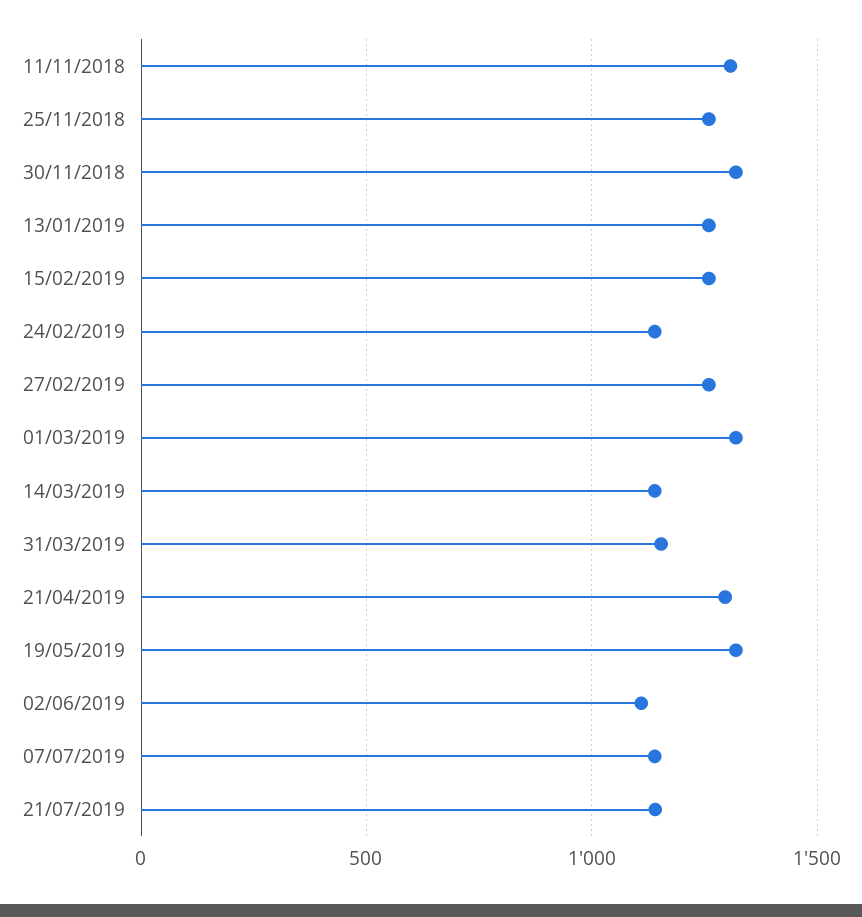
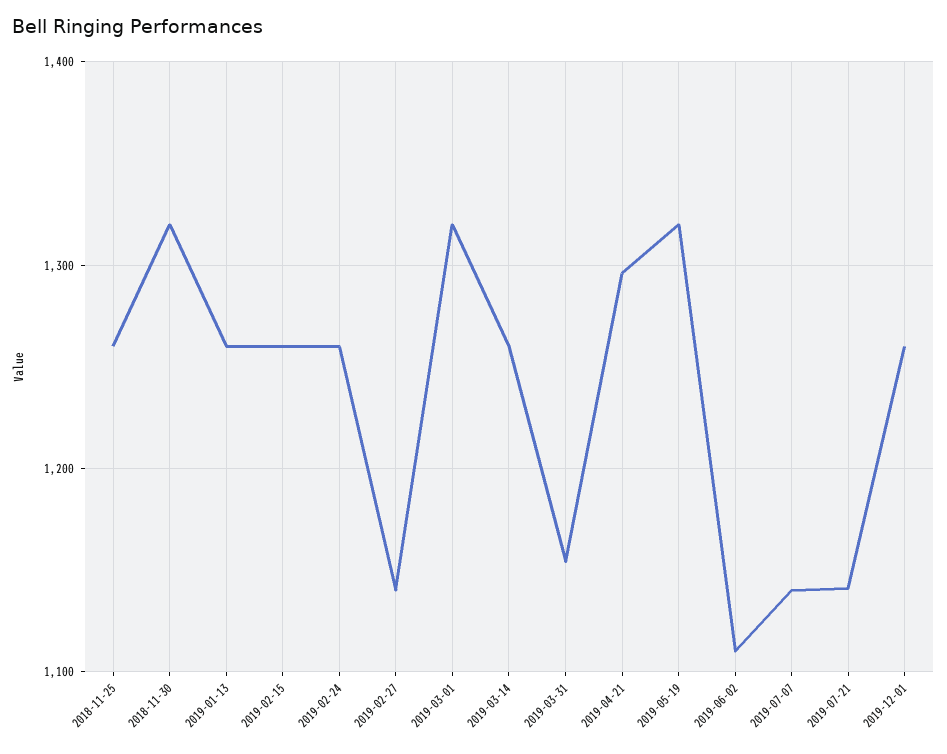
11/11/2018: 1300 -> none
24/02/2019: 1150 -> 1260
27/02/2019: 1250 -> 1140
14/03/2019: 1150 -> 1260
2019-12-01: none -> 1260

